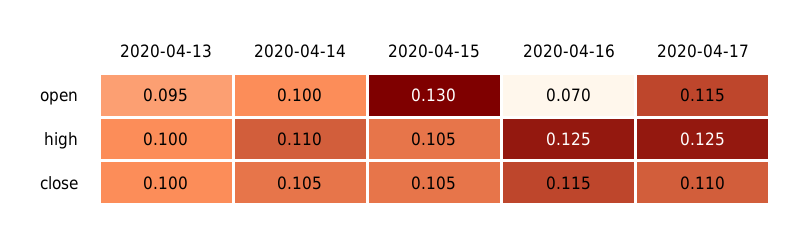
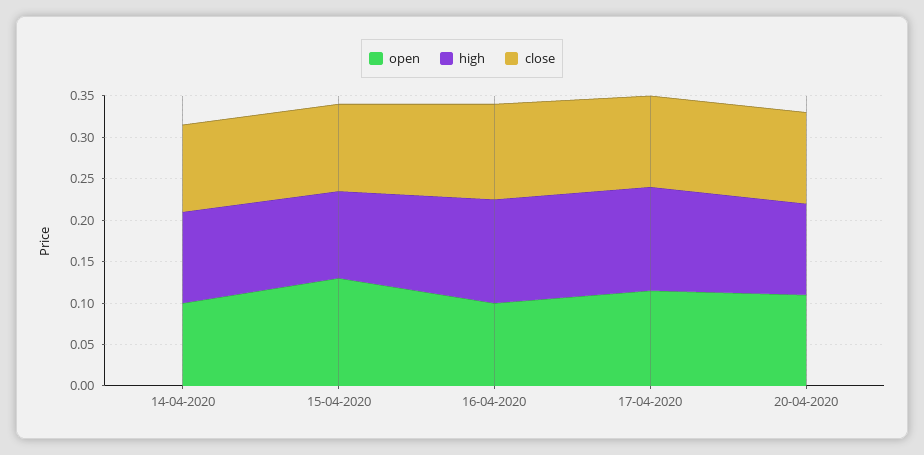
open, 2020-04-13: 0.095 -> none
open, 2020-04-16: 0.07 -> 0.1
high, 2020-04-13: 0.1 -> none
close, 2020-04-13: 0.1 -> none
open, 20-04-2020: none -> 0.11
high, 20-04-2020: none -> 0.11
close, 20-04-2020: none -> 0.11

